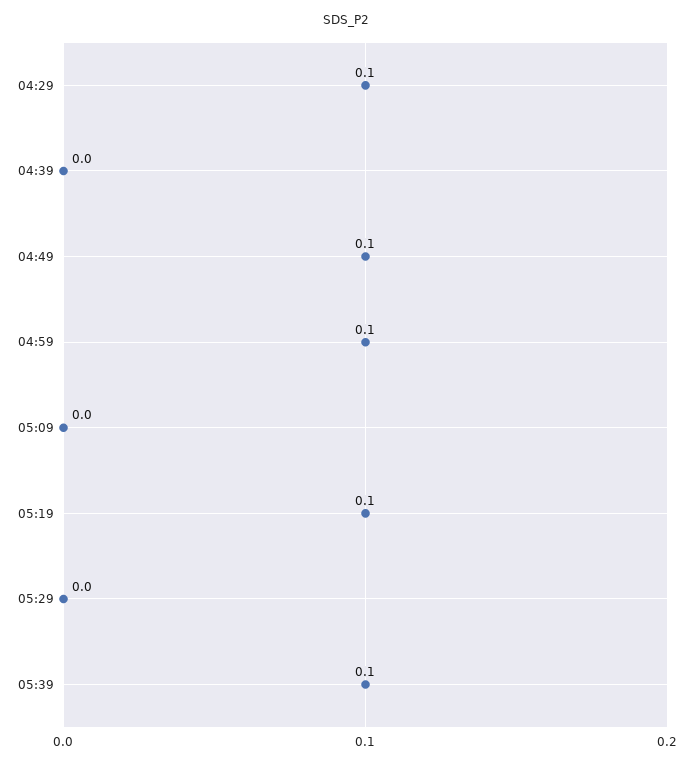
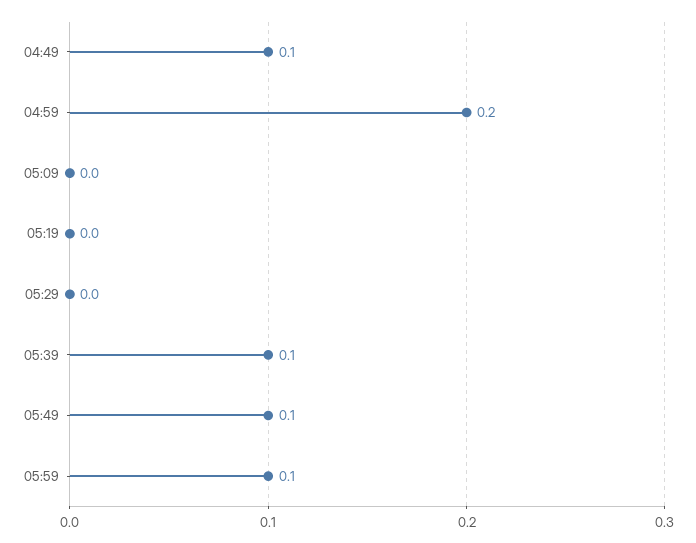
04:29: 0.1 -> none
04:39: 0 -> none
04:59: 0.1 -> 0.2
05:19: 0.1 -> 0
05:49: none -> 0.1
05:59: none -> 0.1

